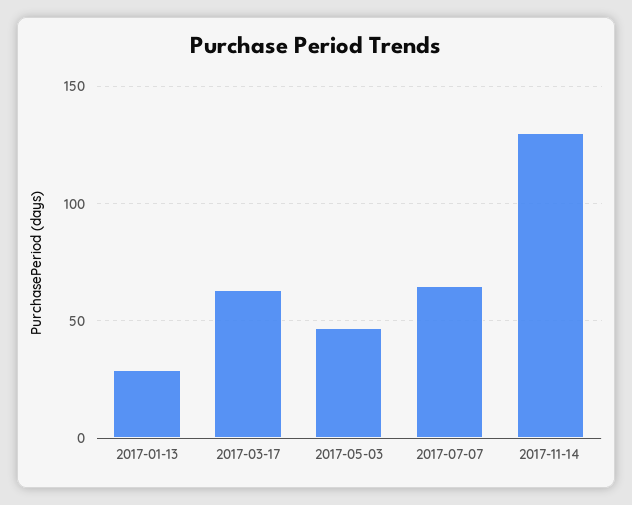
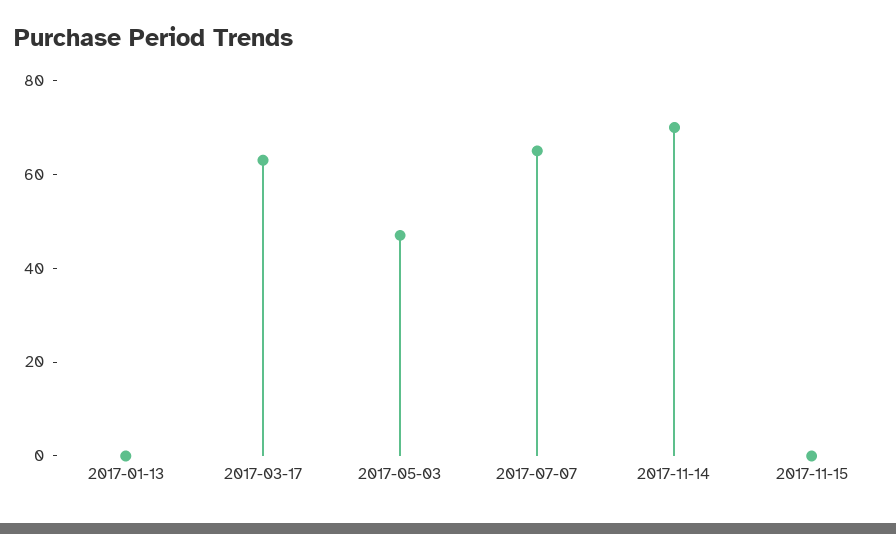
2017-01-13: 30 -> 0
2017-11-14: 130 -> 70
2017-11-15: none -> 0

